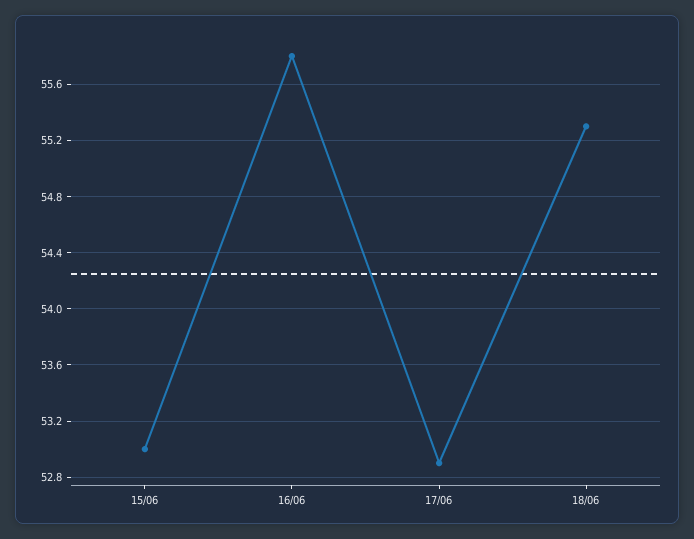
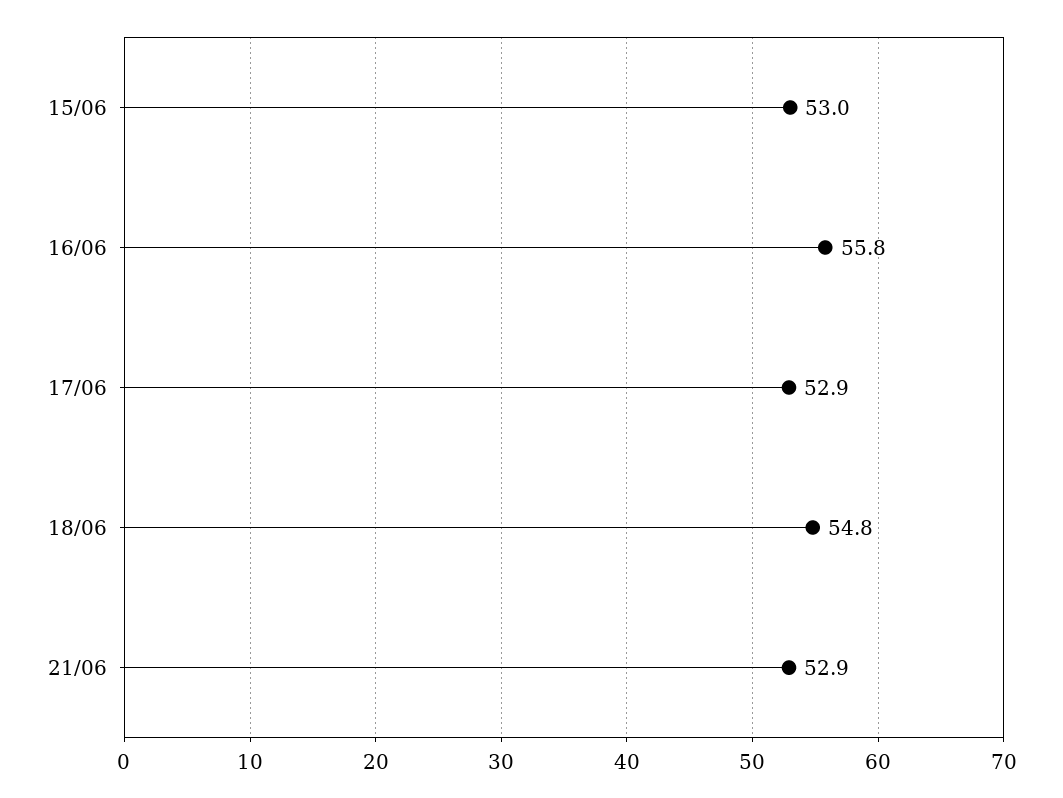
18/06: 55.3 -> 54.8
21/06: none -> 52.9

